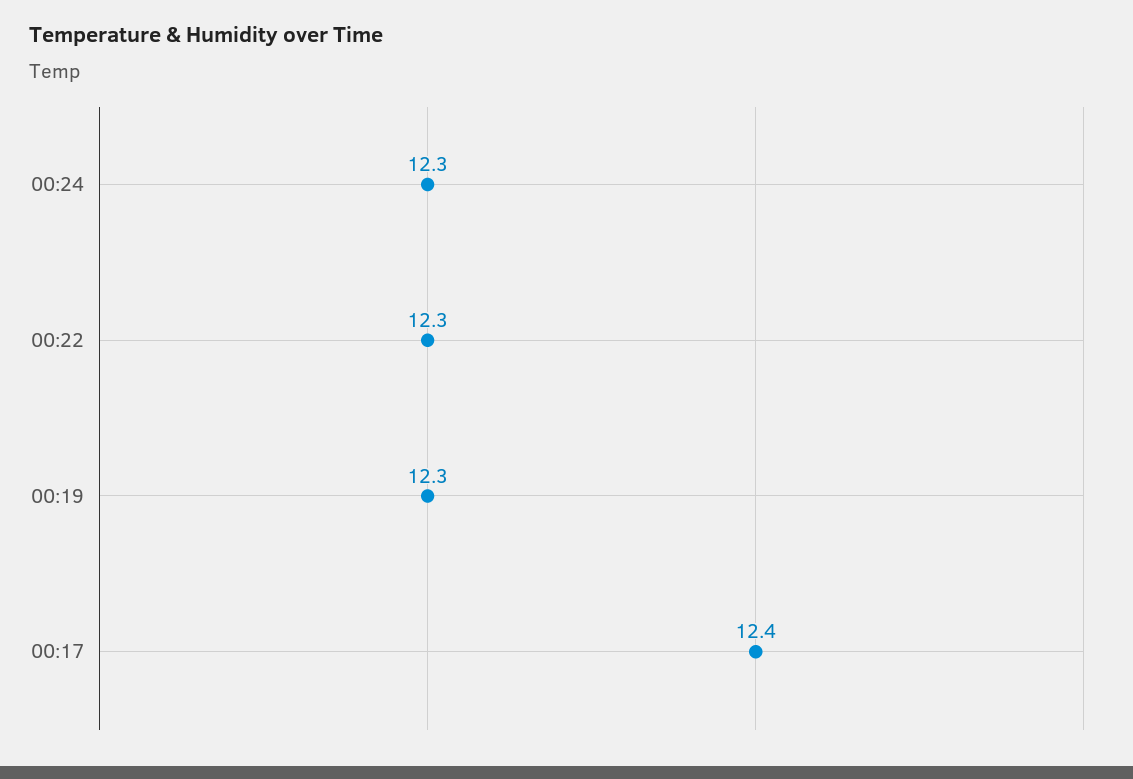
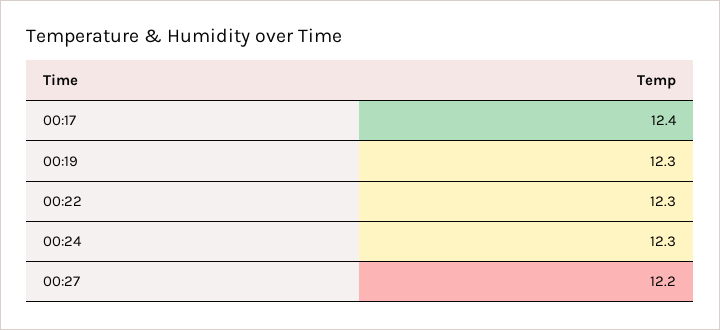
00:27: none -> 12.2

